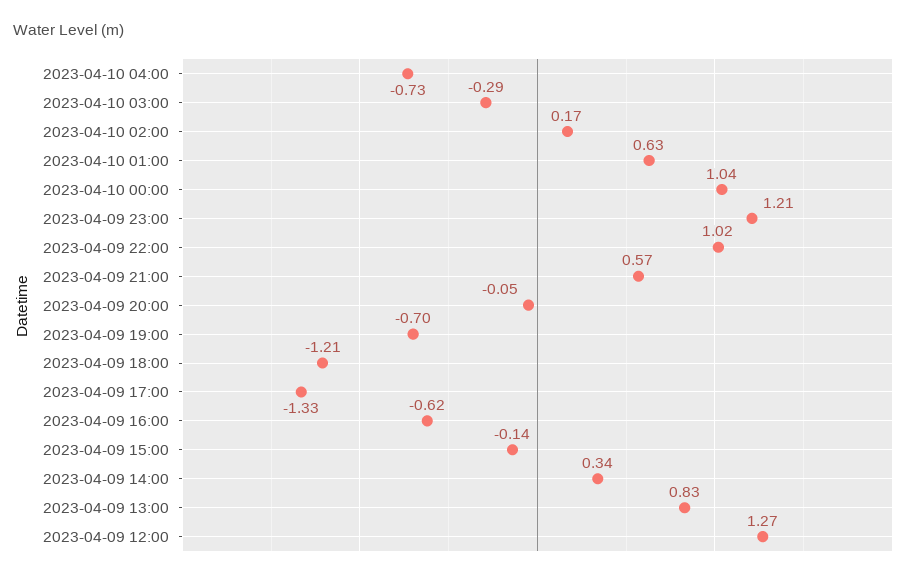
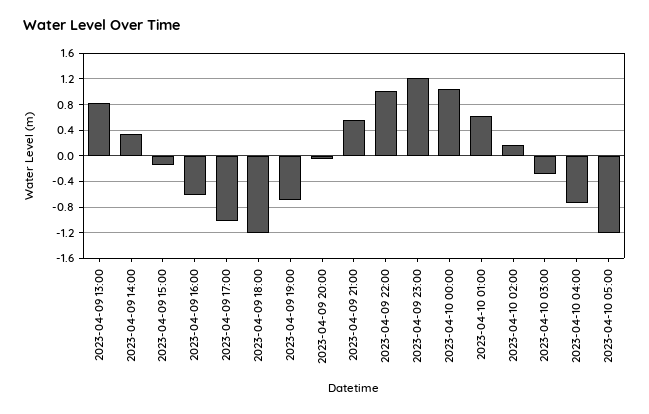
2023-04-09 17:00: -1.33 -> -1
2023-04-09 12:00: 1.27 -> none
2023-04-10 05:00: none -> -1.2

